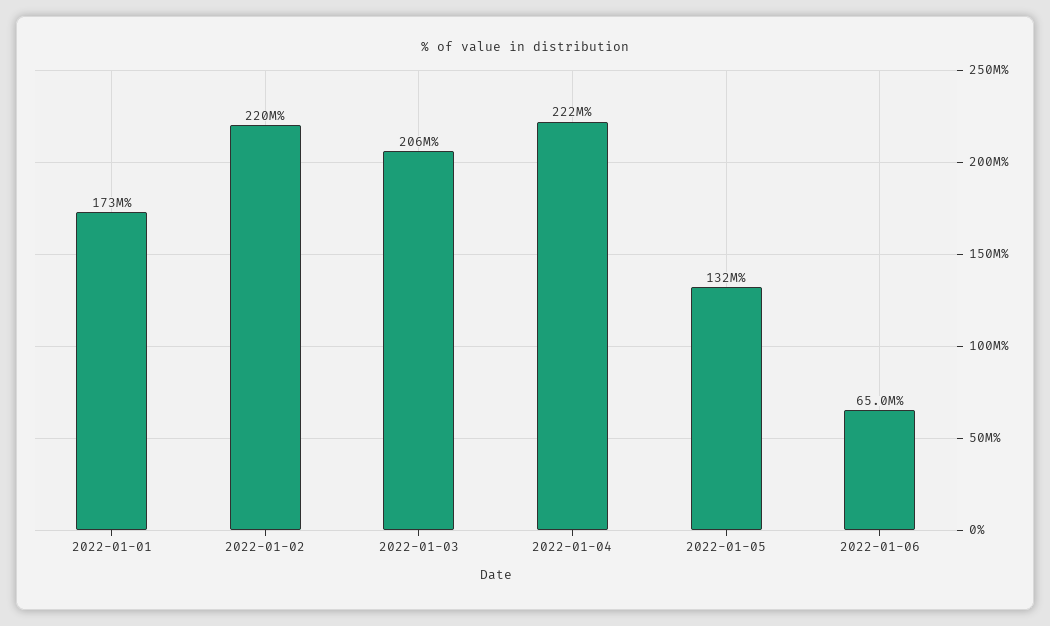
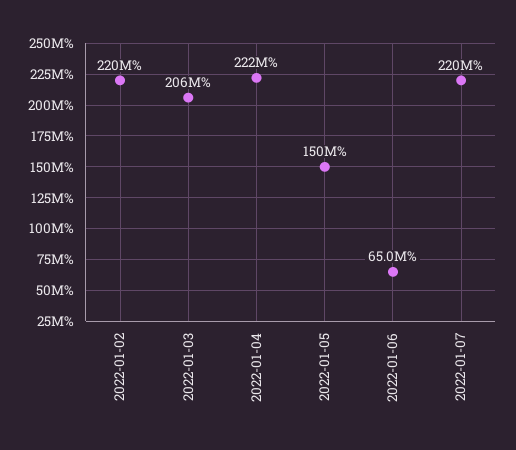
2022-01-01: 173000000 -> none
2022-01-05: 132000000 -> 150000000
2022-01-07: none -> 220000000

